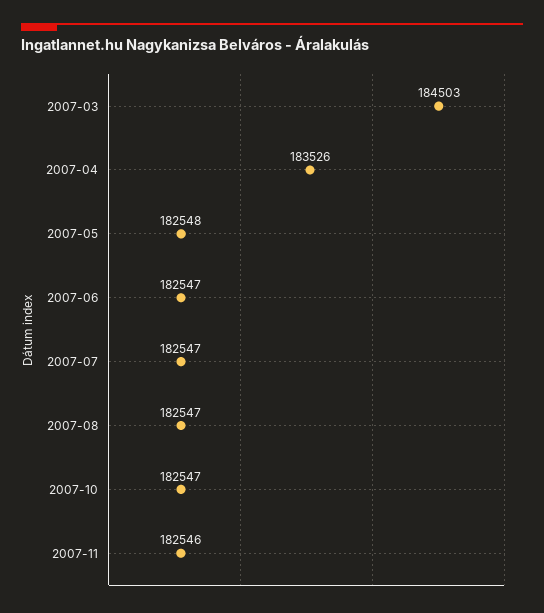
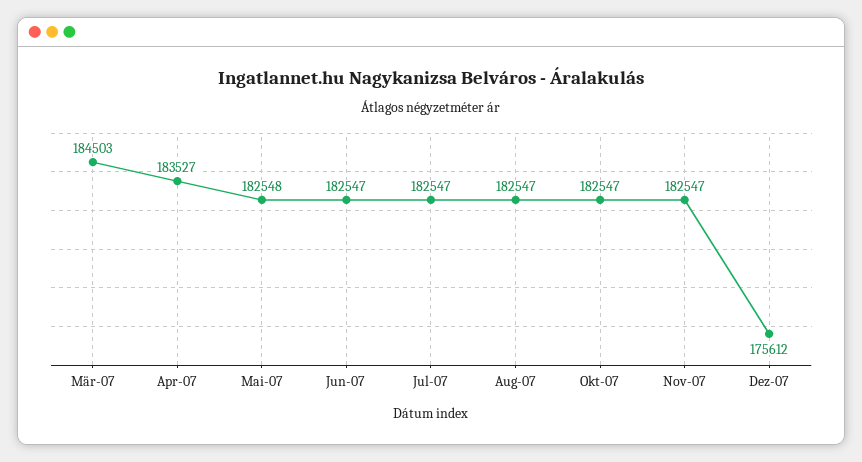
2007-04: 183526 -> 183527
2007-11: 182546 -> 182547
Dez-07: none -> 175612

